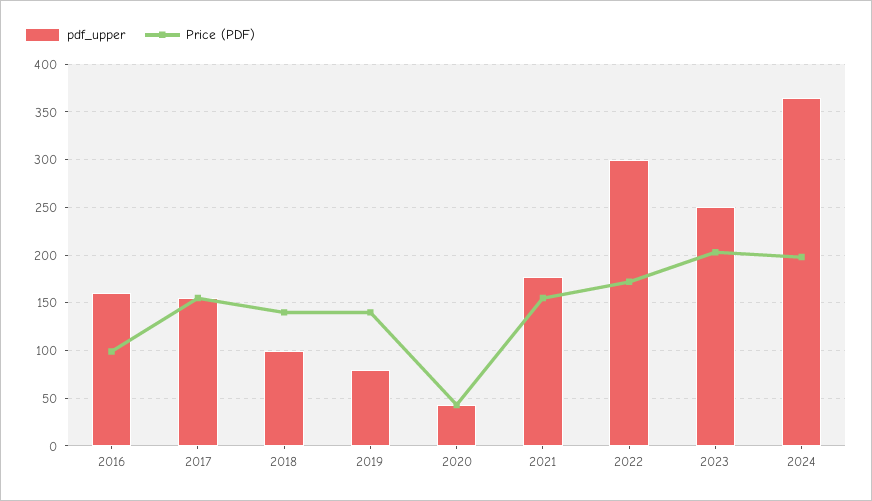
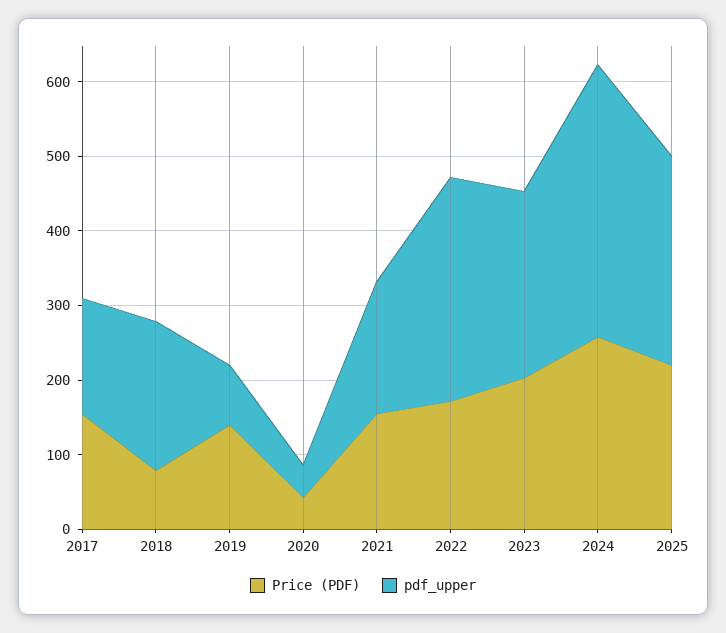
pdf_upper, 2016: 160 -> none
Price (PDF), 2016: 100 -> none
pdf_upper, 2018: 100 -> 200
Price (PDF), 2018: 140 -> 80
Price (PDF), 2024: 200 -> 260
Price (PDF), 2025: none -> 220
pdf_upper, 2025: none -> 280

